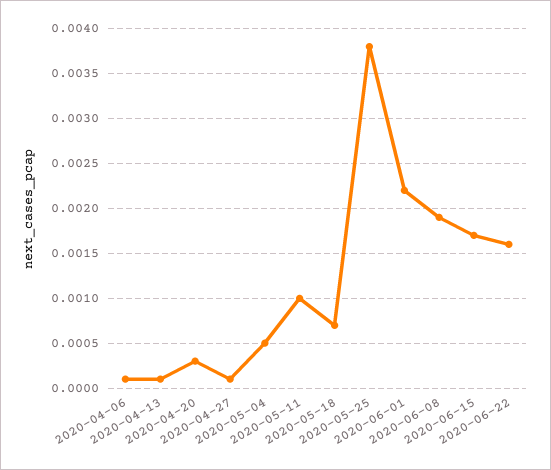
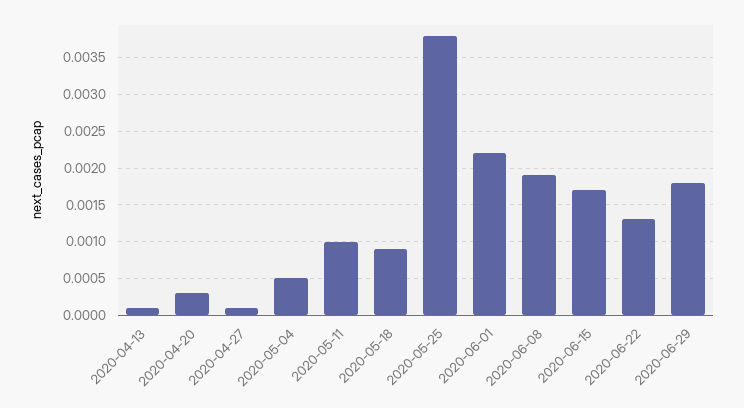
2020-04-06: 0.0001 -> none
2020-05-18: 0.0007 -> 0.0009
2020-06-22: 0.0016 -> 0.0013
2020-06-29: none -> 0.0018

